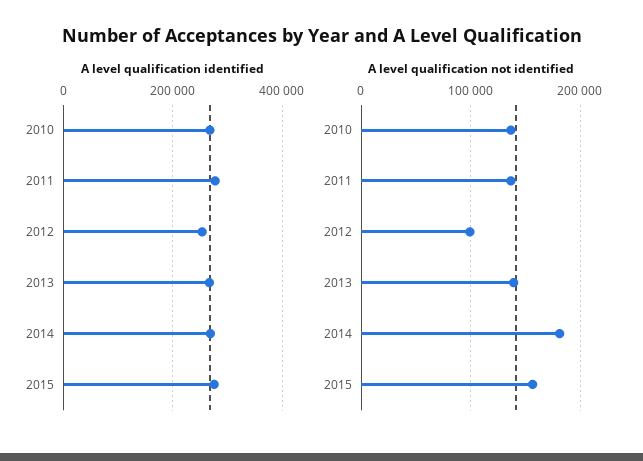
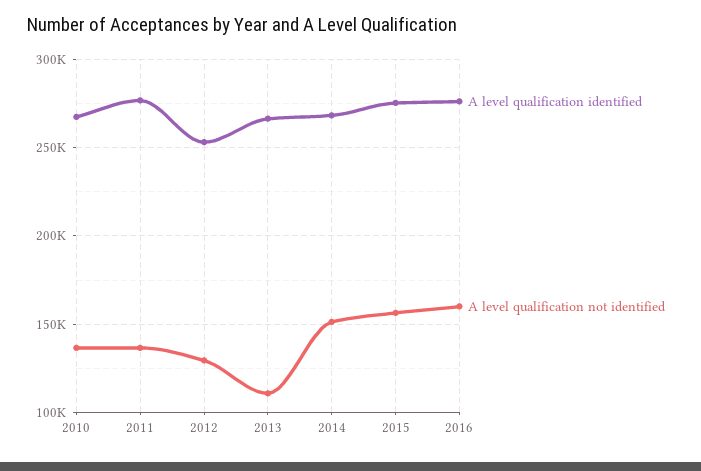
A level qualification not identified, 2012: 100000 -> 130000
A level qualification not identified, 2013: 140000 -> 110000
A level qualification not identified, 2014: 180000 -> 150000
A level qualification identified, 2016: none -> 275000
A level qualification not identified, 2016: none -> 160000

